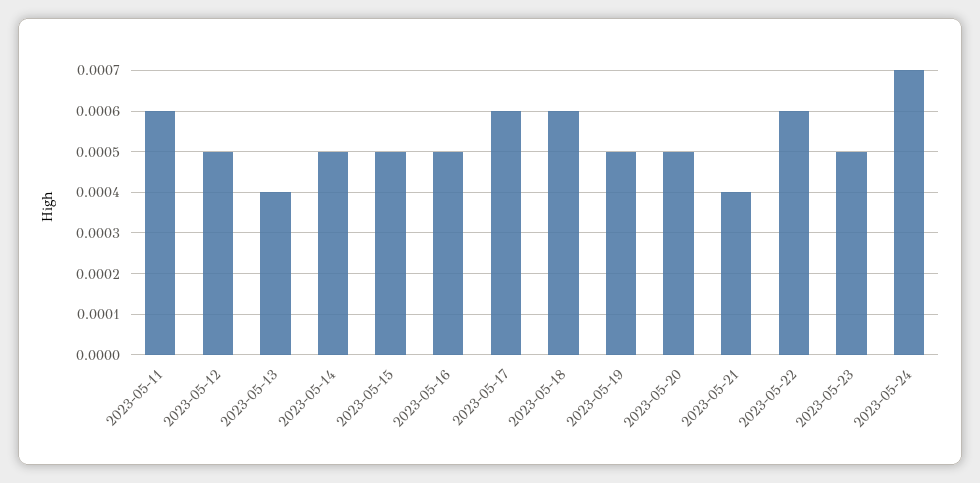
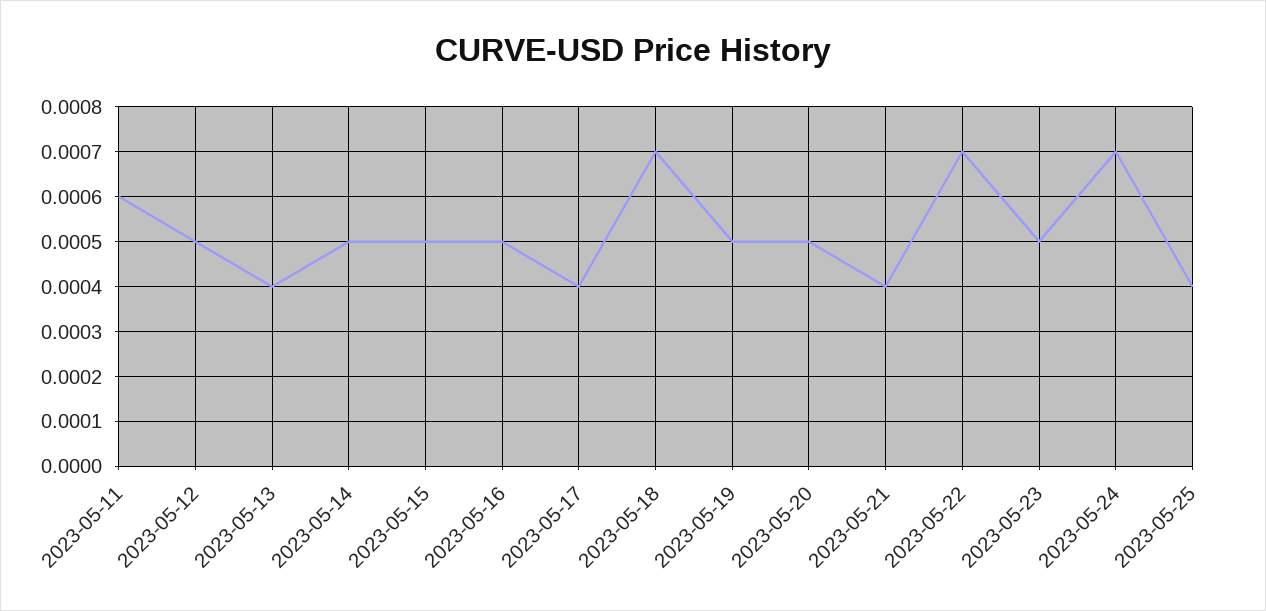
2023-05-17: 0.0006 -> 0.0004
2023-05-18: 0.0006 -> 0.0007
2023-05-22: 0.0006 -> 0.0007
2023-05-25: none -> 0.0004

